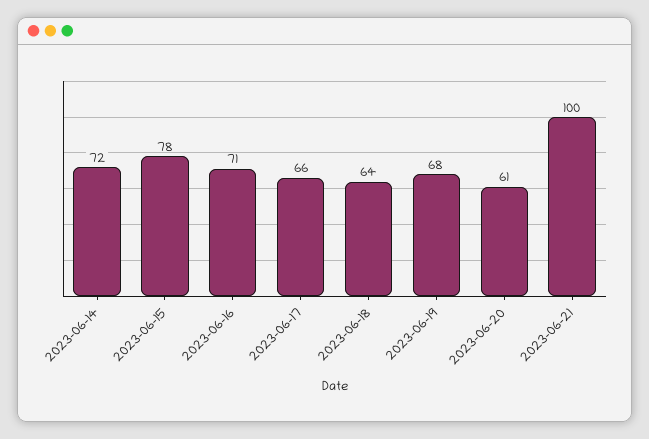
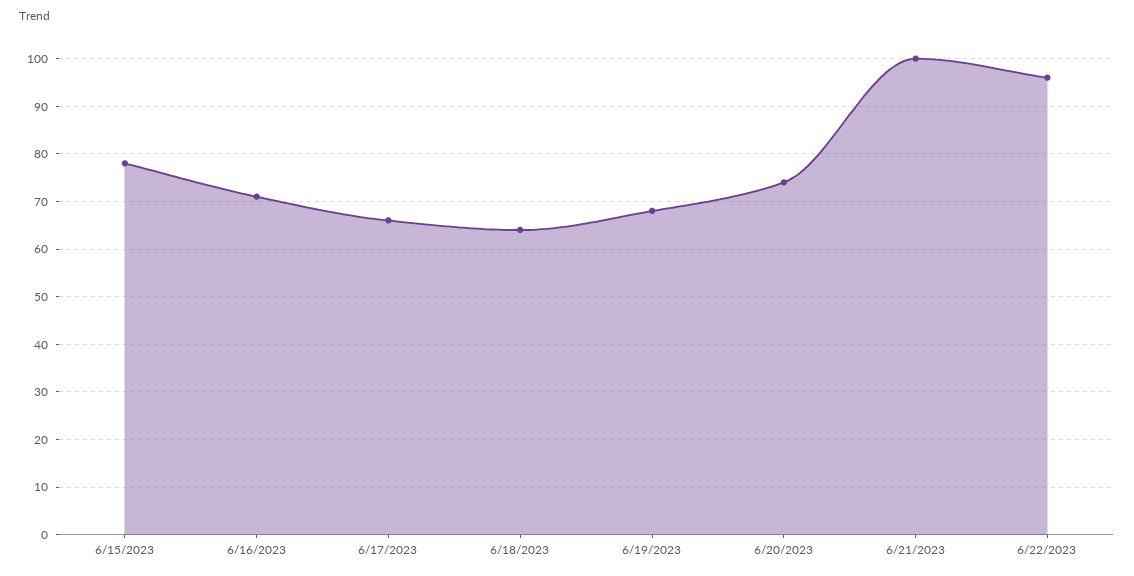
2023-06-14: 72 -> none
2023-06-20: 61 -> 75
6/22/2023: none -> 95

